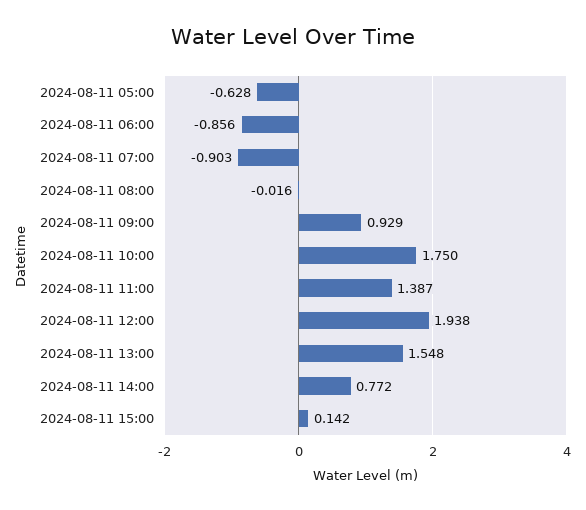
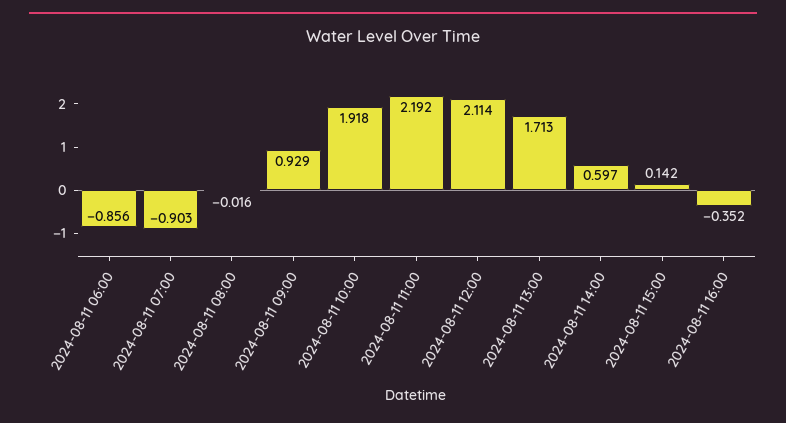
2024-08-11 05:00: -0.628 -> none
2024-08-11 10:00: 1.75 -> 1.918
2024-08-11 11:00: 1.387 -> 2.192
2024-08-11 12:00: 1.938 -> 2.114
2024-08-11 13:00: 1.548 -> 1.713
2024-08-11 14:00: 0.772 -> 0.597
2024-08-11 16:00: none -> -0.352

